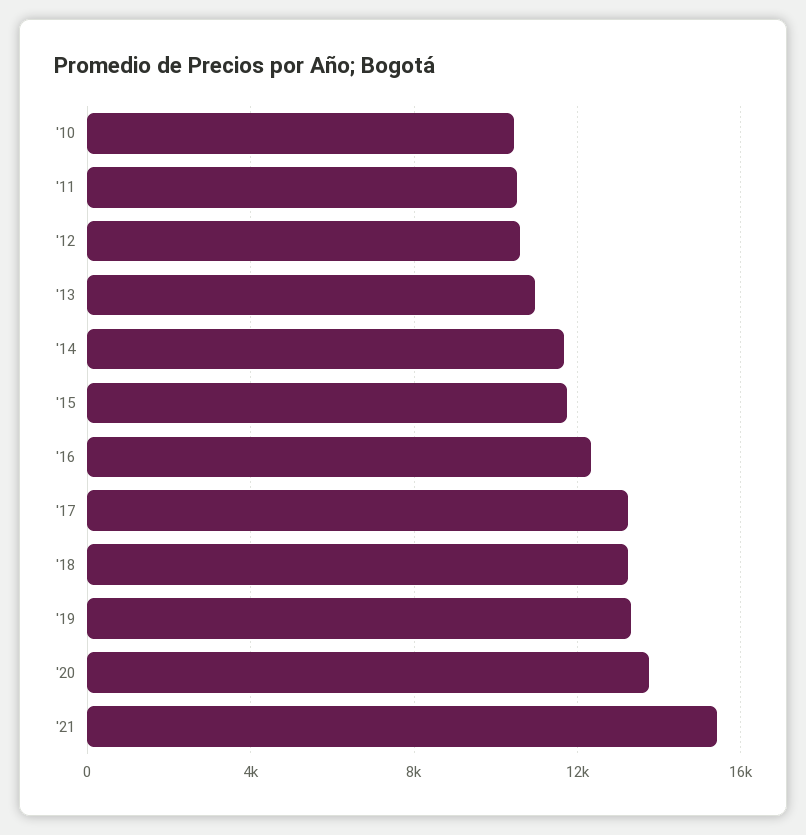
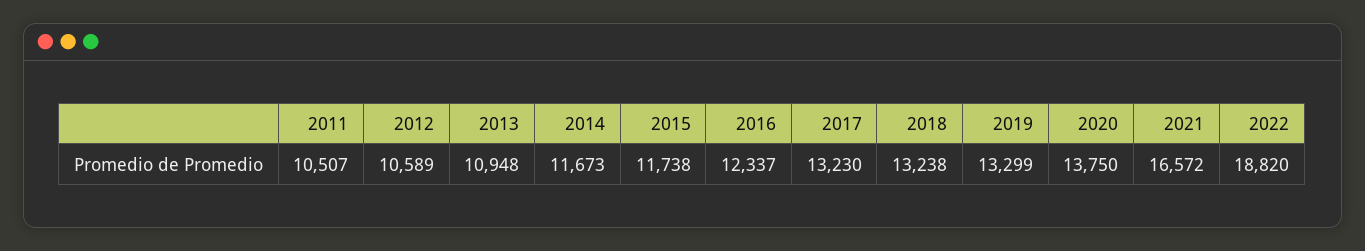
'10: 10500 -> none
'21: 15500 -> 16572
2022: none -> 18820

